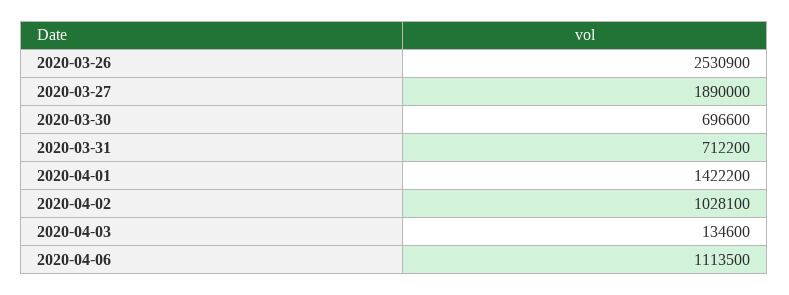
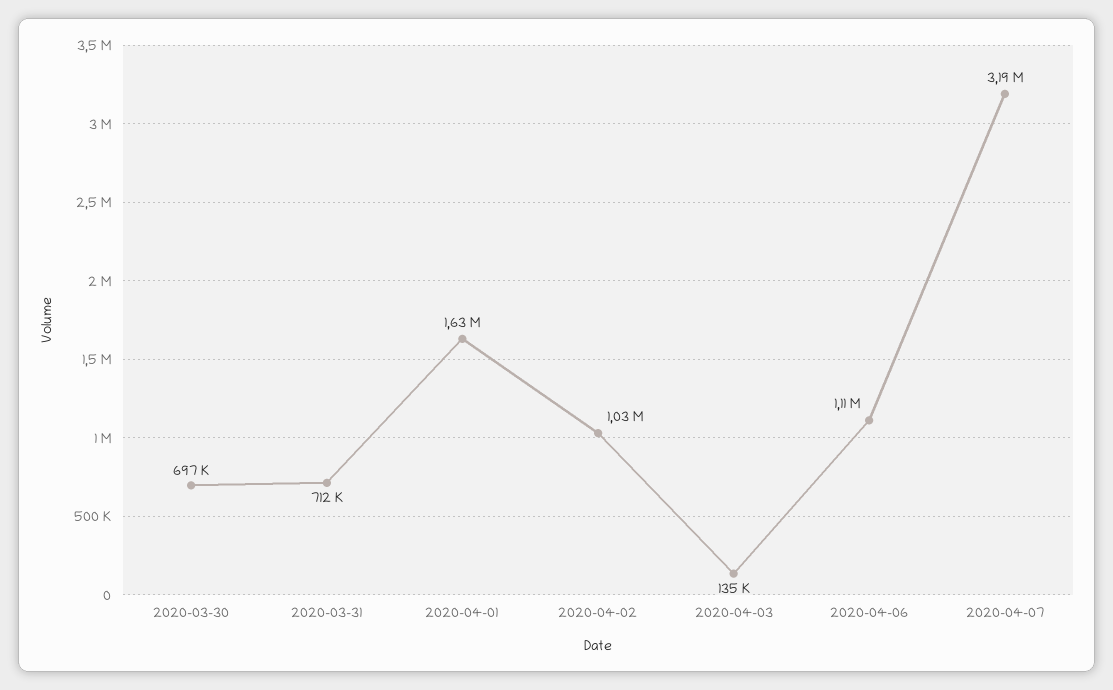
2020-03-26: 2530900 -> none
2020-03-27: 1890000 -> none
2020-04-01: 1422200 -> 1630000
2020-04-07: none -> 3190000

